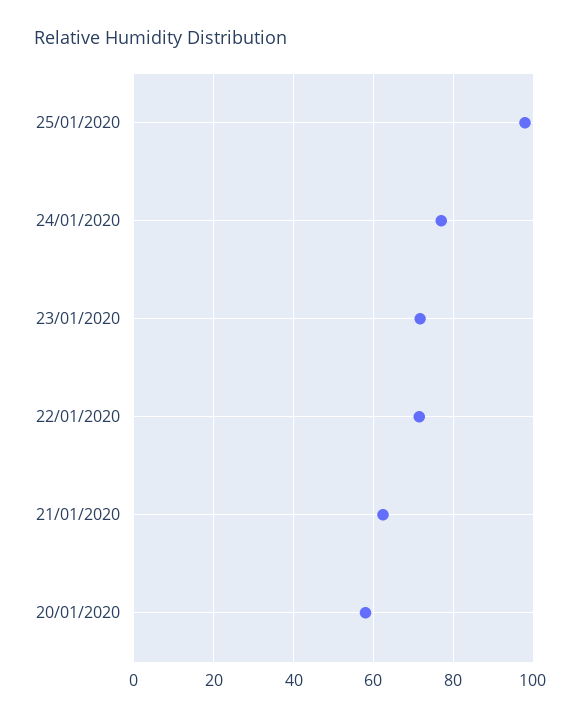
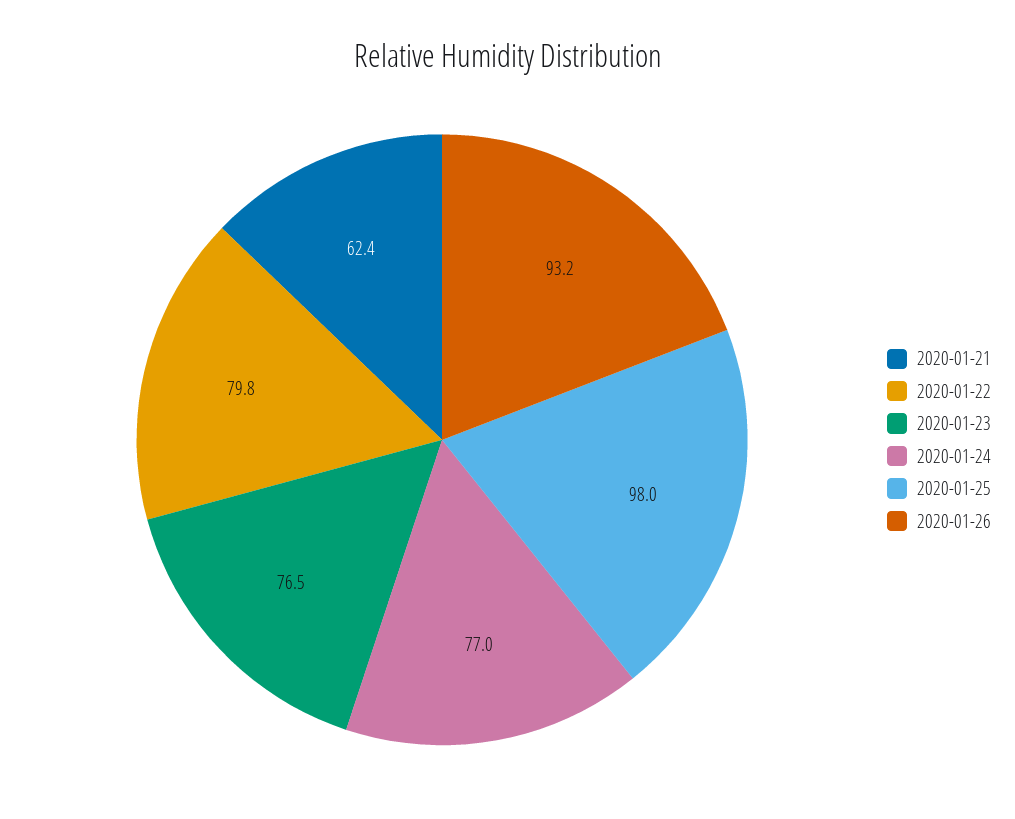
23/01/2020: 72 -> 76.5
22/01/2020: 72 -> 79.8
20/01/2020: 58 -> none
2020-01-26: none -> 93.2

